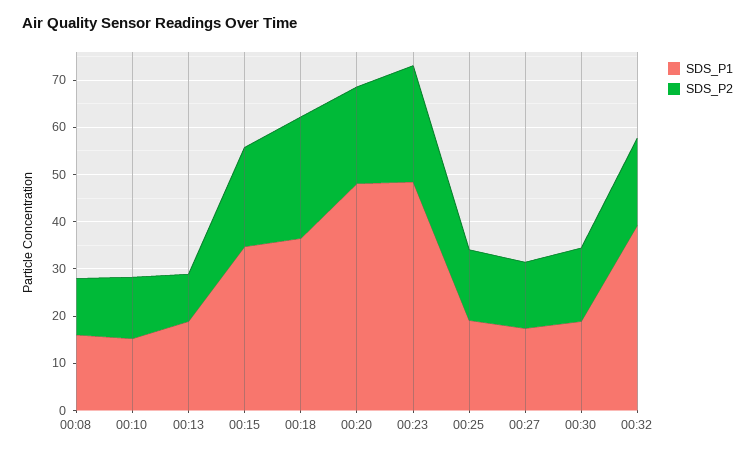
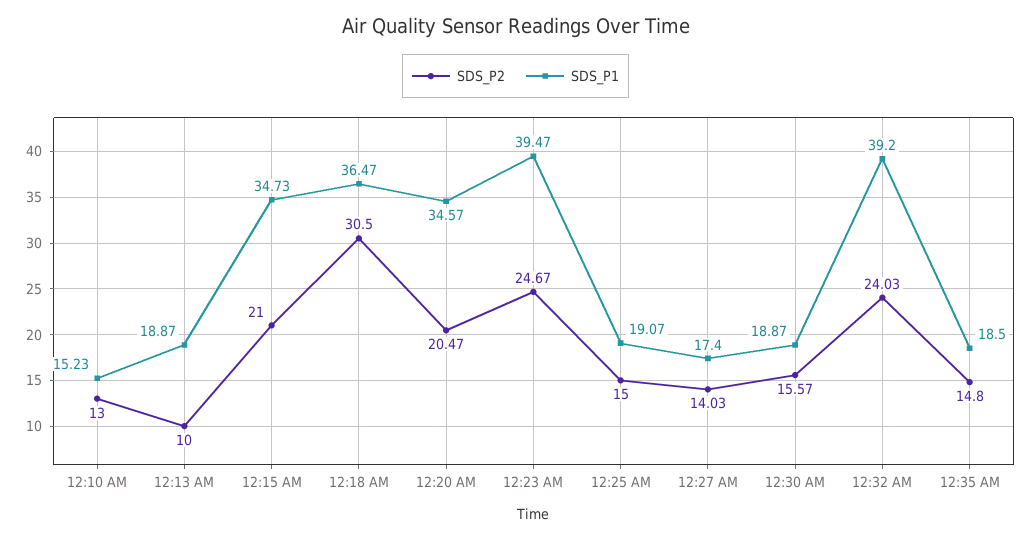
SDS_P1, 00:08: 16 -> none
SDS_P2, 00:08: 12 -> none
SDS_P2, 00:18: 26 -> 30.5
SDS_P1, 00:20: 48 -> 34.57
SDS_P1, 00:23: 48 -> 39.47
SDS_P2, 00:32: 18 -> 24.03
SDS_P2, 12:35 AM: none -> 14.8
SDS_P1, 12:35 AM: none -> 18.5

